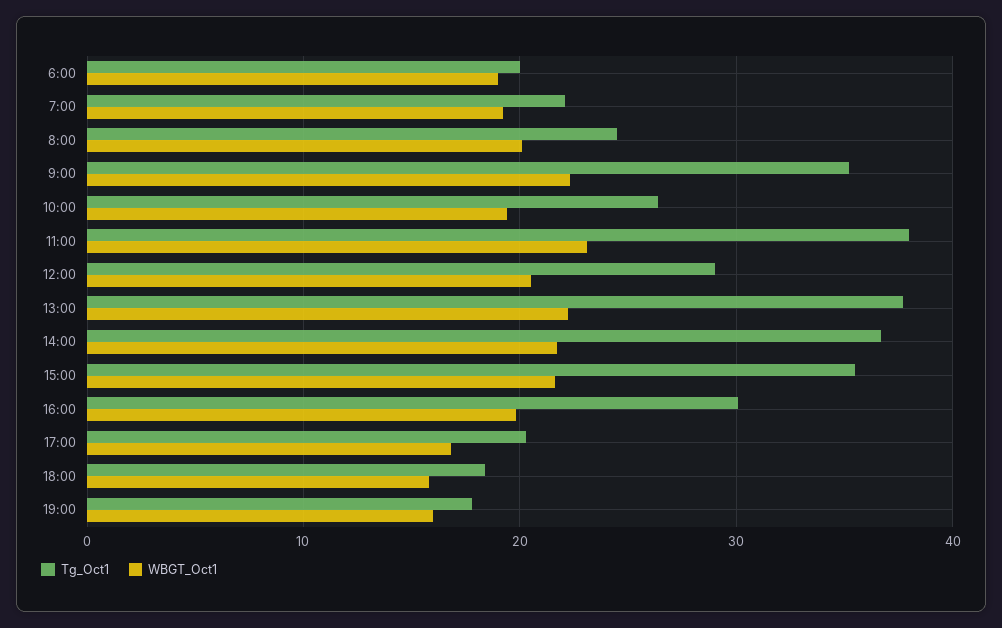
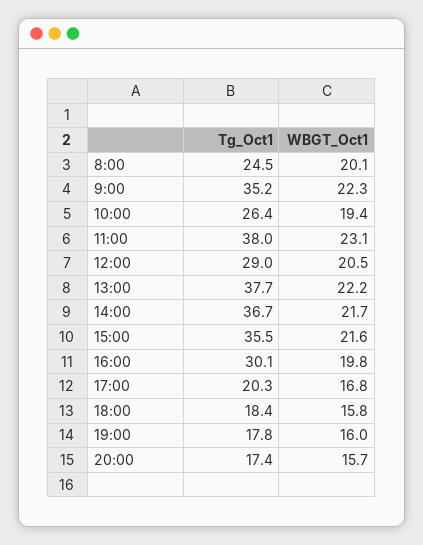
Tg_Oct1, 6:00: 20 -> none
WBGT_Oct1, 6:00: 19 -> none
Tg_Oct1, 7:00: 22 -> none
WBGT_Oct1, 7:00: 19 -> none
Tg_Oct1, 20:00: none -> 17.4
WBGT_Oct1, 20:00: none -> 15.7

